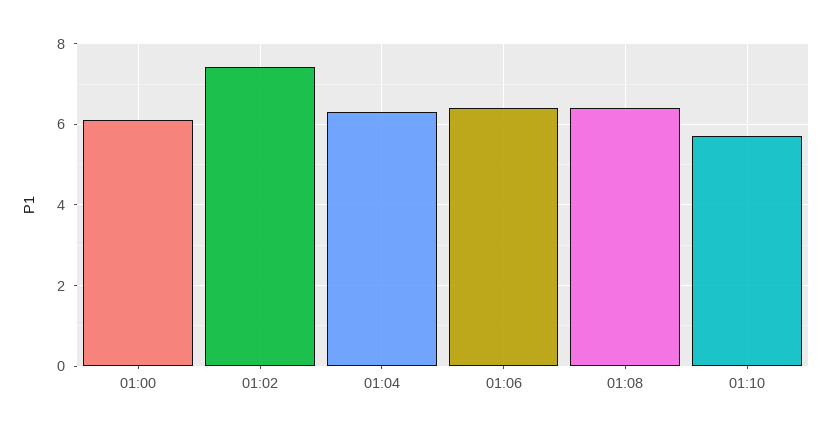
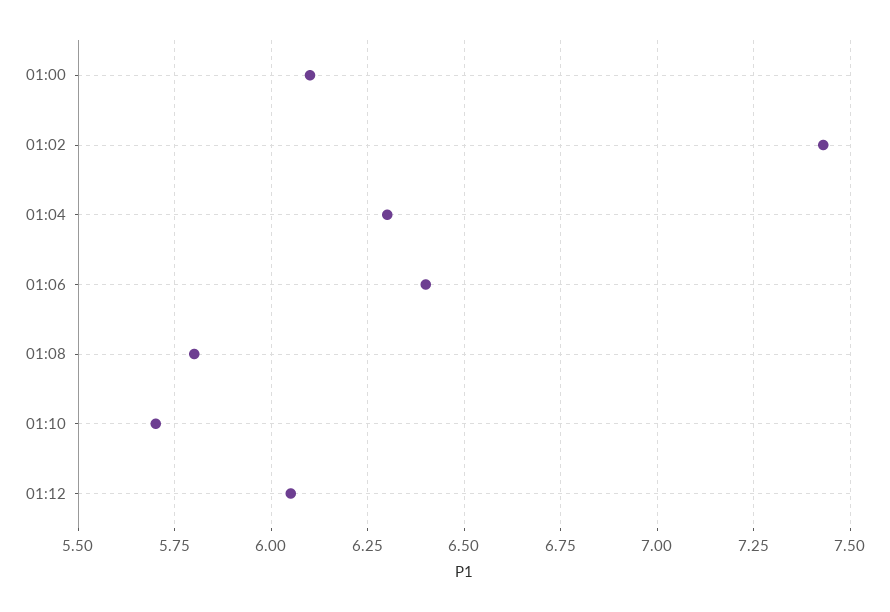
01:08: 6.4 -> 5.8
01:12: none -> 6.05

